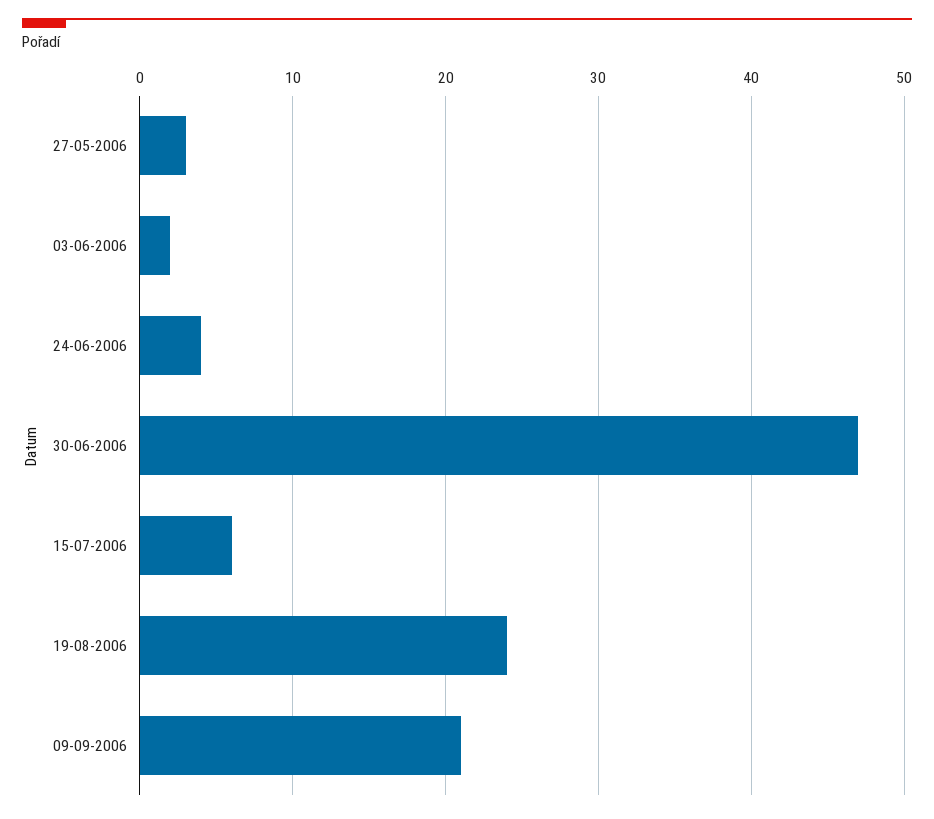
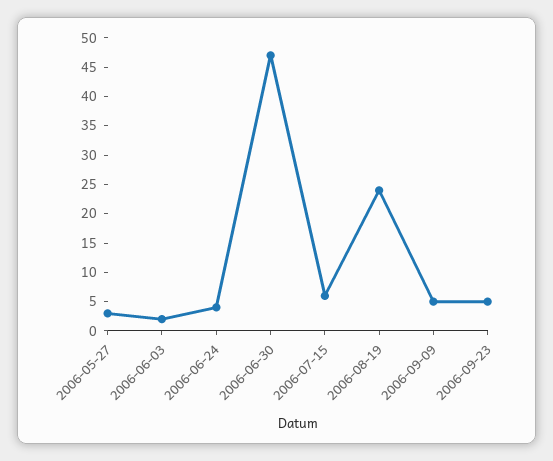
09-09-2006: 21 -> 5
2006-09-23: none -> 5

